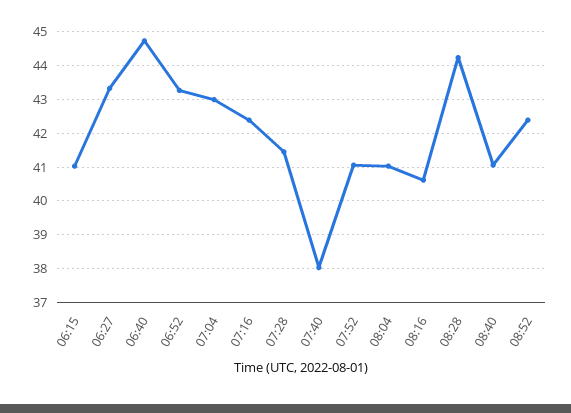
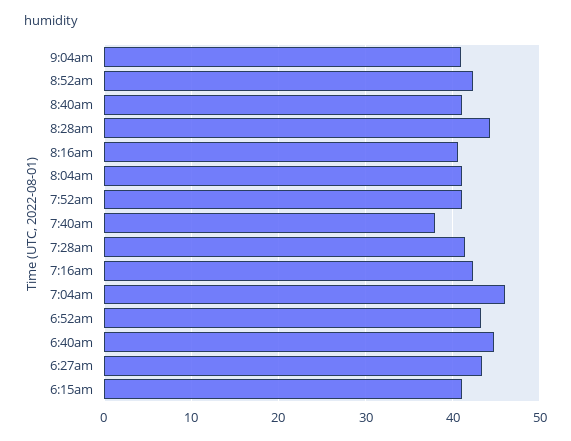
07:04: 43 -> 46
9:04am: none -> 41

